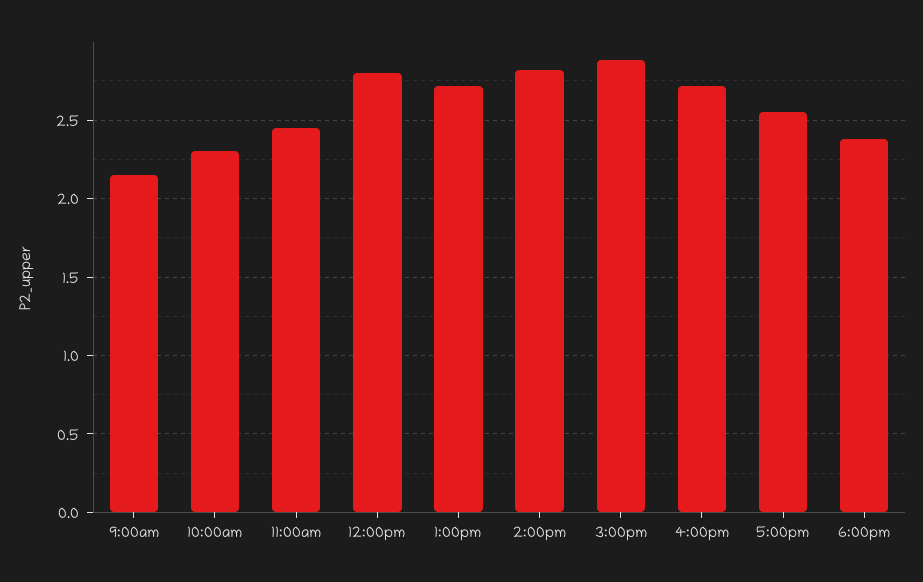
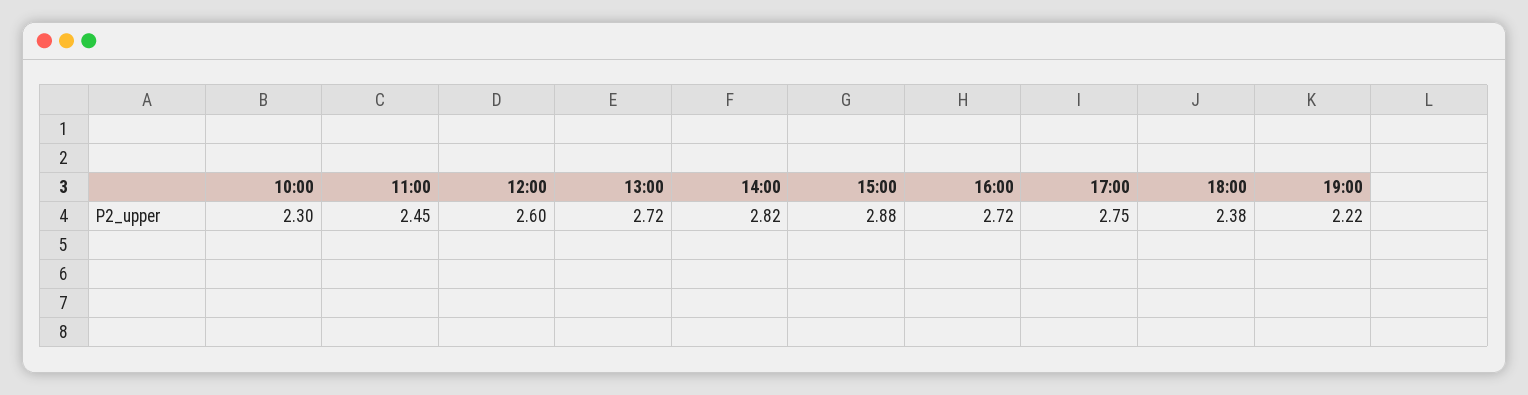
9:00am: 2.15 -> none
12:00pm: 2.8 -> 2.6
5:00pm: 2.55 -> 2.75
19:00: none -> 2.22

